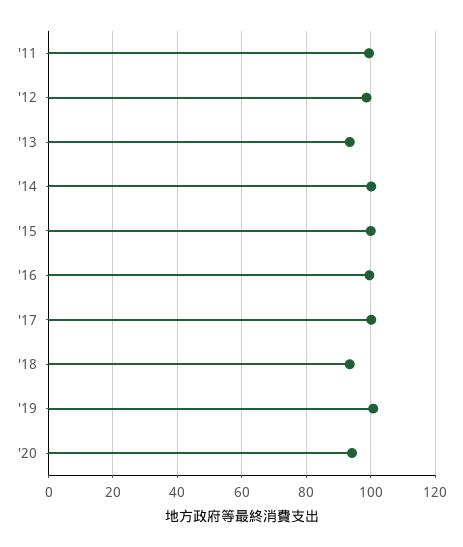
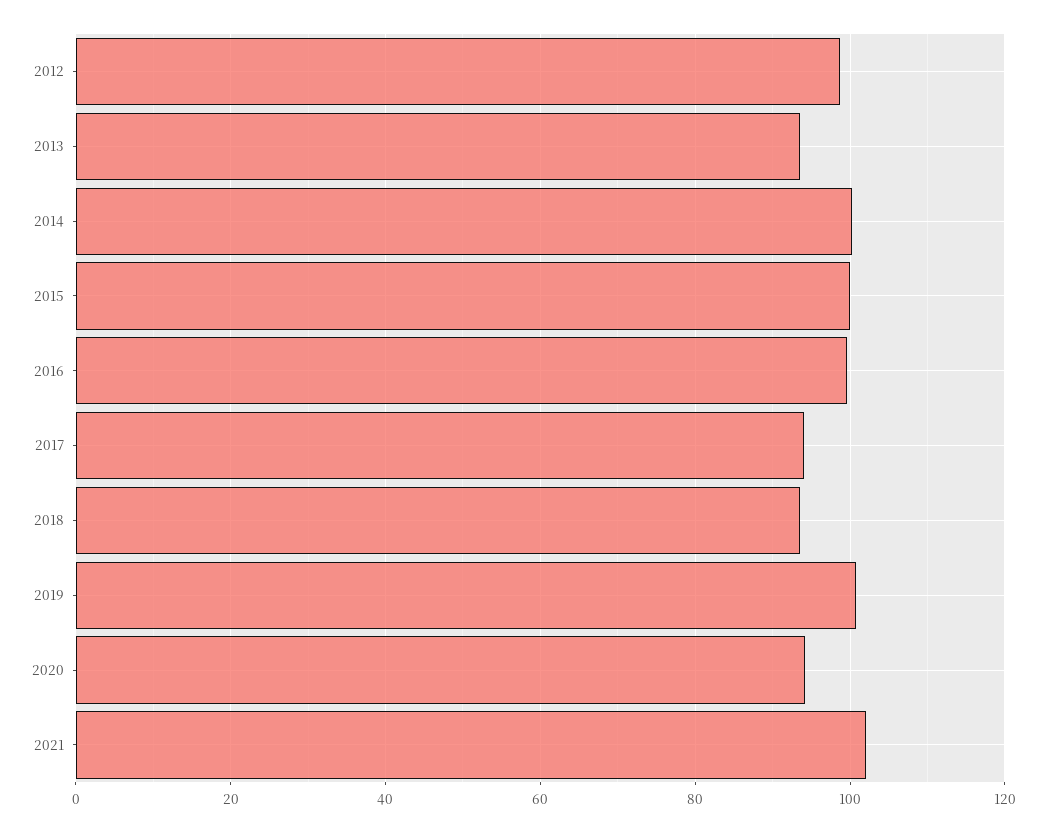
'11: 100 -> none
'17: 100 -> 94
2021: none -> 102

